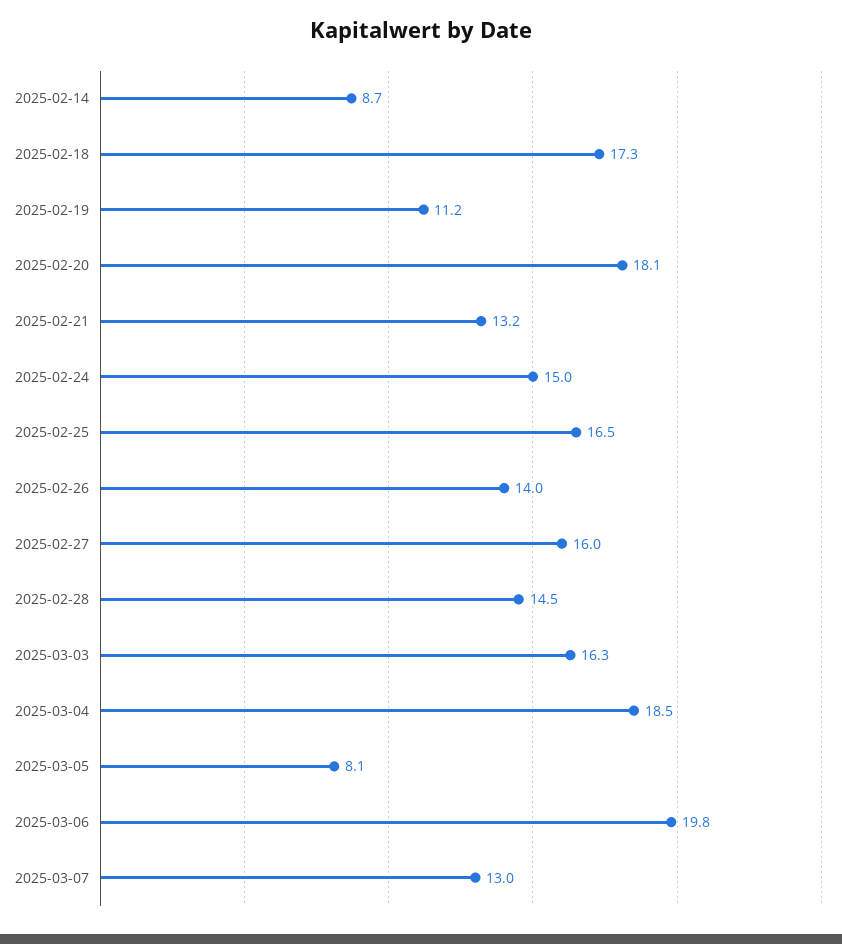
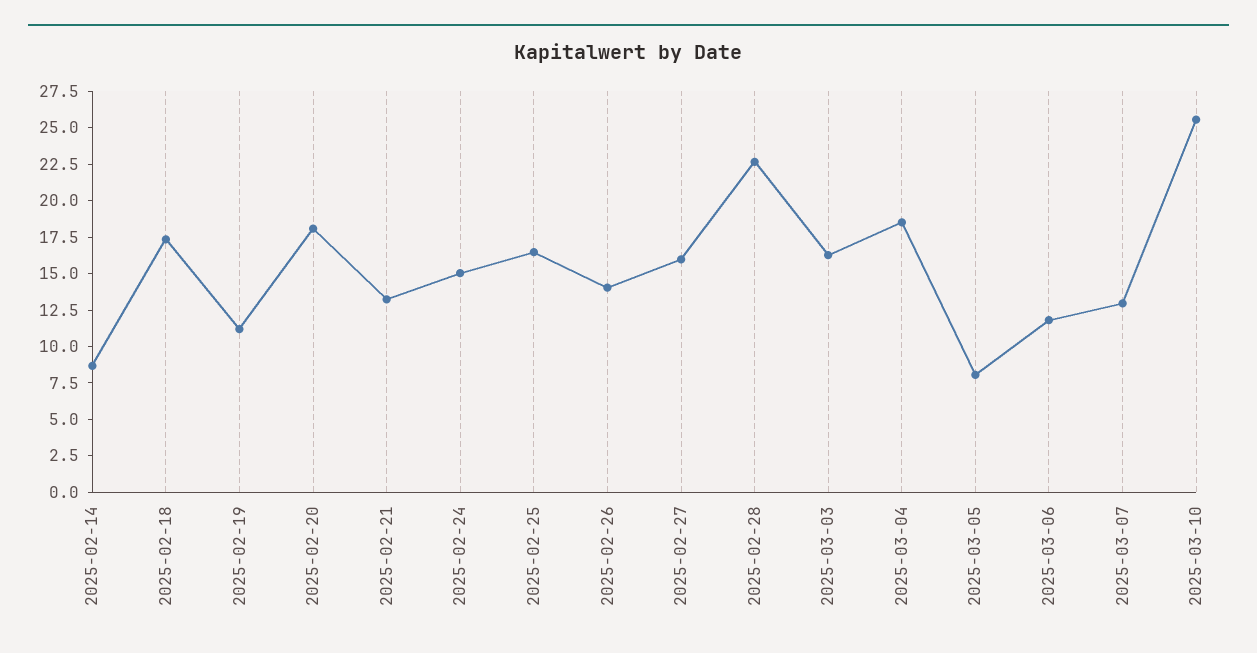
2025-02-28: 14.5 -> 22.5
2025-03-06: 19.8 -> 12.5
2025-03-10: none -> 25

